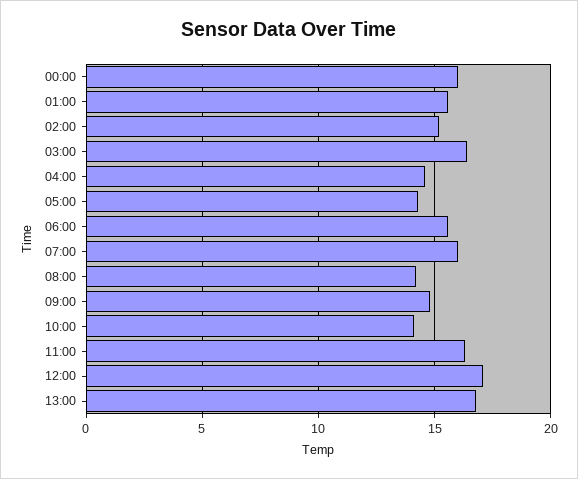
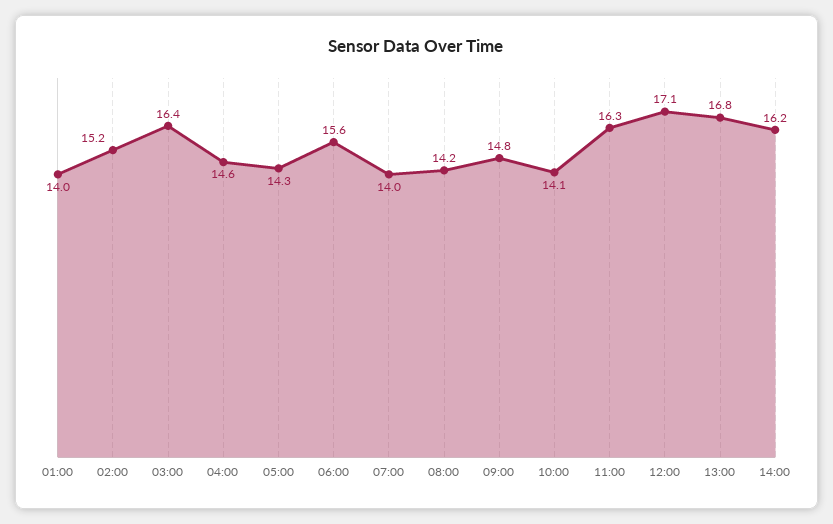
00:00: 16 -> none
01:00: 15.5 -> 14
07:00: 16 -> 14
14:00: none -> 16.2

